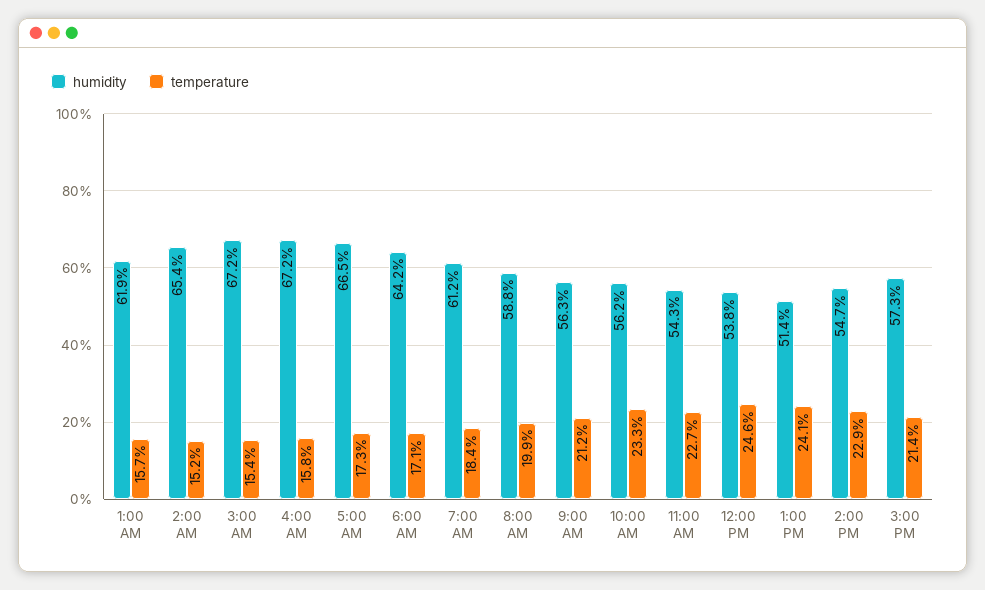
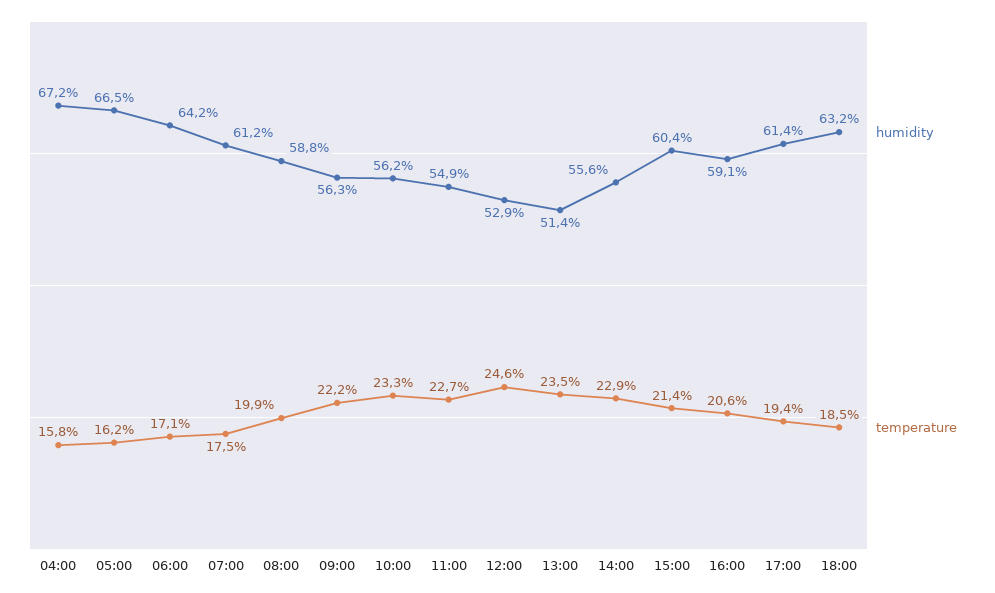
humidity, 1:00 AM: 61.9 -> none
temperature, 1:00 AM: 15.7 -> none
humidity, 2:00 AM: 65.4 -> none
temperature, 2:00 AM: 15.2 -> none
humidity, 3:00 AM: 67.2 -> none
temperature, 3:00 AM: 15.4 -> none
temperature, 5:00 AM: 17.3 -> 16.2
temperature, 7:00 AM: 18.4 -> 17.5
temperature, 9:00 AM: 21.2 -> 22.2
humidity, 11:00 AM: 54.3 -> 54.9
humidity, 12:00 PM: 53.8 -> 52.9
temperature, 1:00 PM: 24.1 -> 23.5
humidity, 2:00 PM: 54.7 -> 55.6
humidity, 3:00 PM: 57.3 -> 60.4
humidity, 16:00: none -> 59.1
temperature, 16:00: none -> 20.6
humidity, 17:00: none -> 61.4
temperature, 17:00: none -> 19.4
humidity, 18:00: none -> 63.2
temperature, 18:00: none -> 18.5

